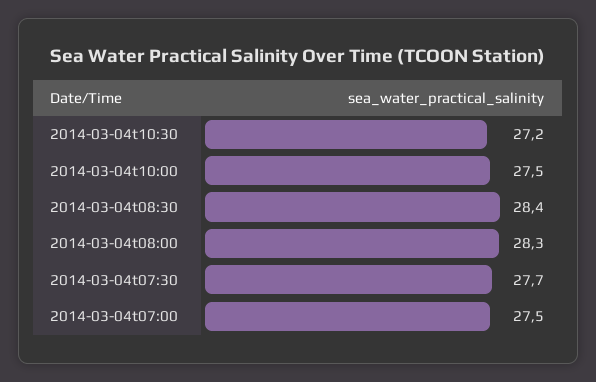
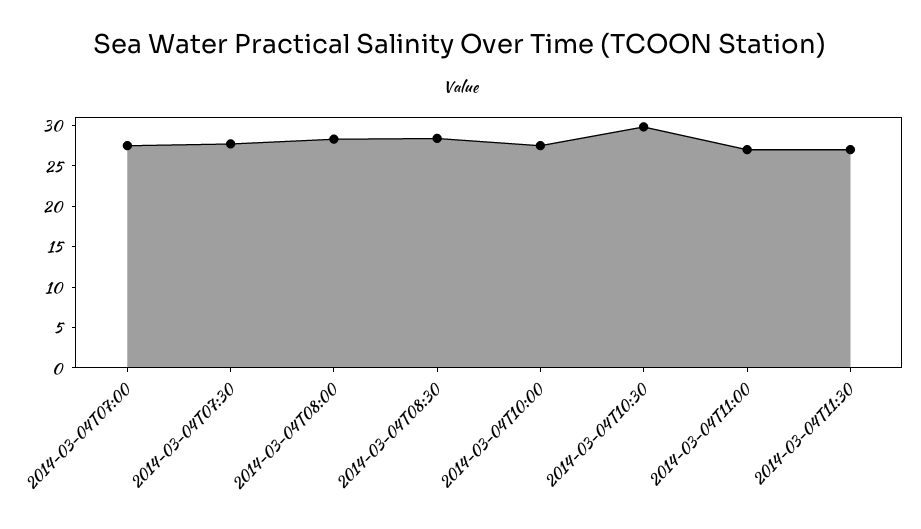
2014-03-04t10:30: 27.2 -> 30
2014-03-04T11:00: none -> 27
2014-03-04T11:30: none -> 27

